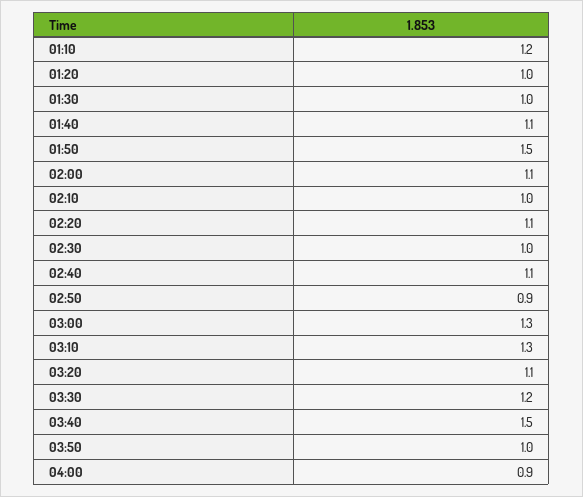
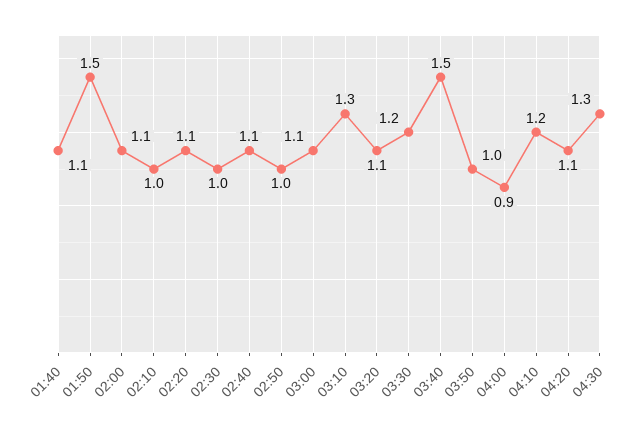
01:10: 1.2 -> none
01:20: 1 -> none
01:30: 1 -> none
02:50: 0.9 -> 1
03:00: 1.3 -> 1.1
04:10: none -> 1.2
04:20: none -> 1.1
04:30: none -> 1.3

